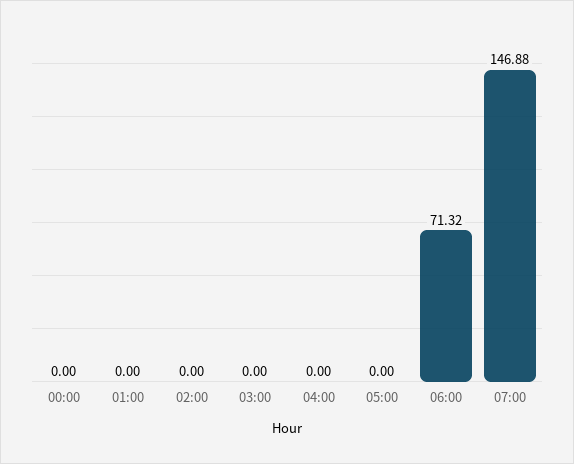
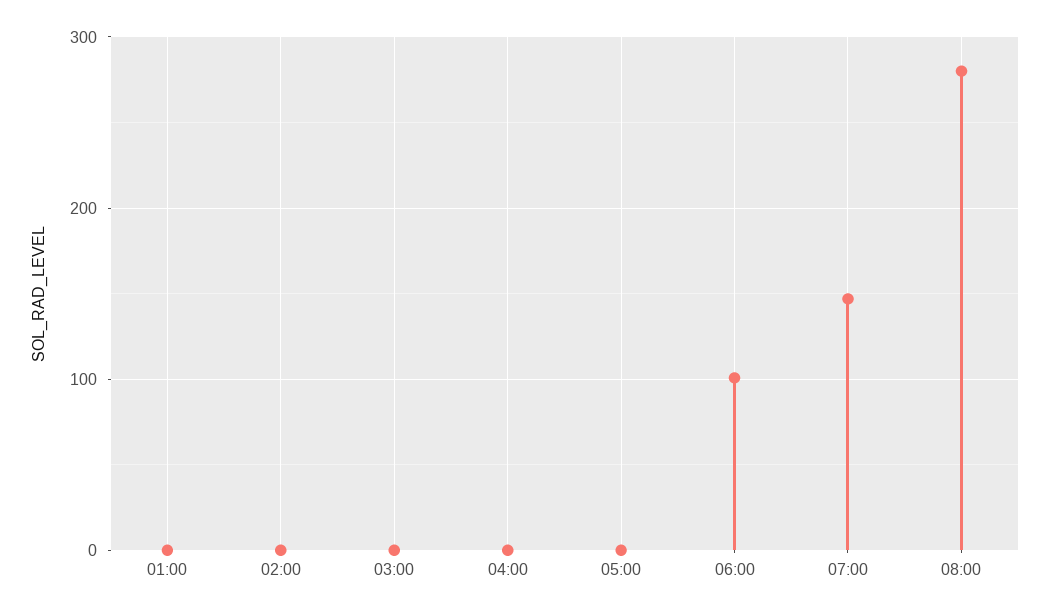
00:00: 0 -> none
06:00: 71.32 -> 100
08:00: none -> 280

